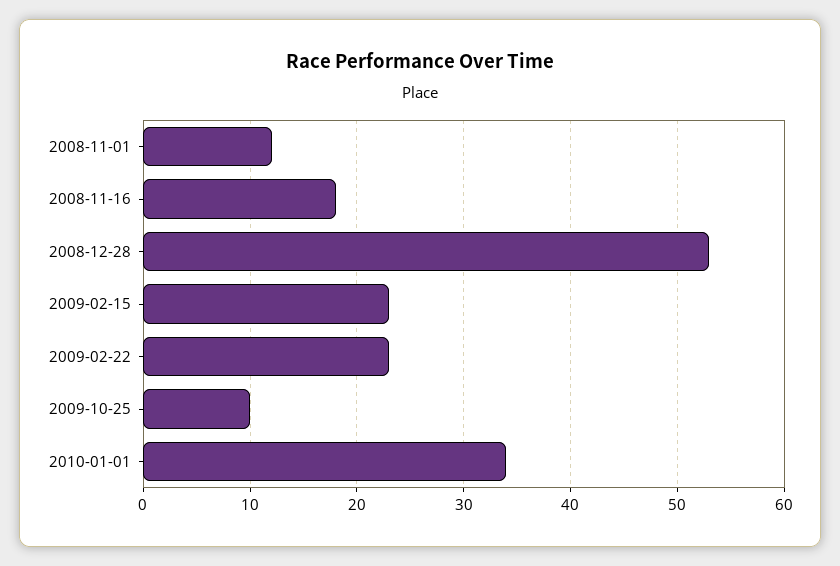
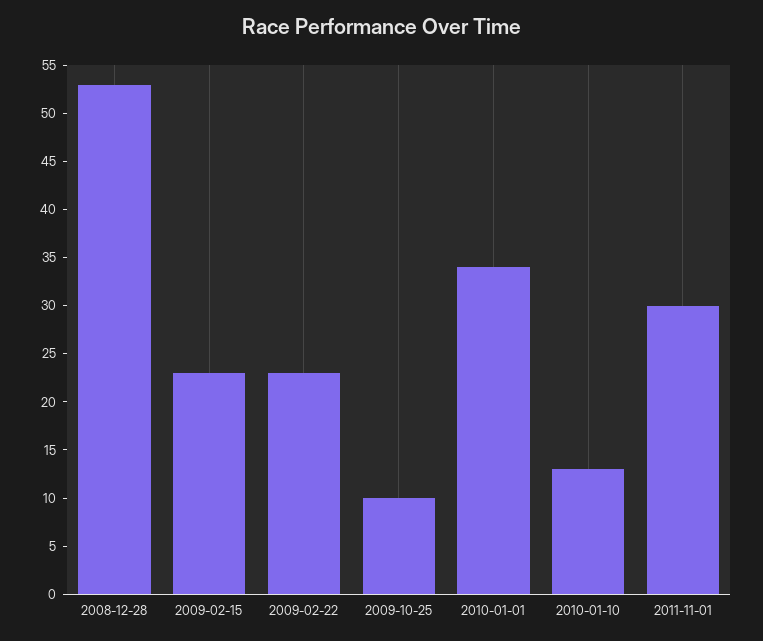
2008-11-01: 12 -> none
2008-11-16: 18 -> none
2010-01-10: none -> 13
2011-11-01: none -> 30

